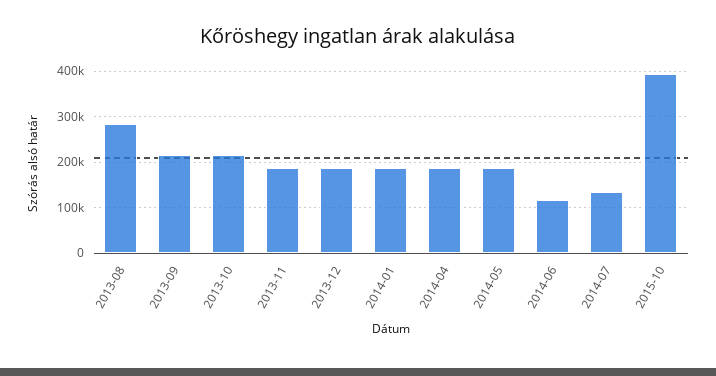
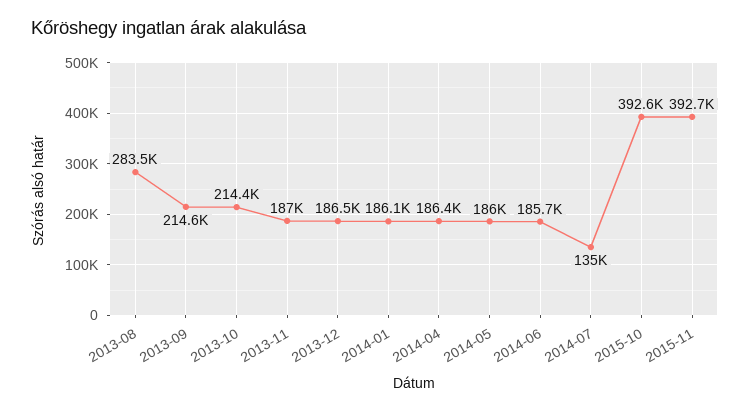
2014-06: 120000 -> 185700
2015-11: none -> 392700

